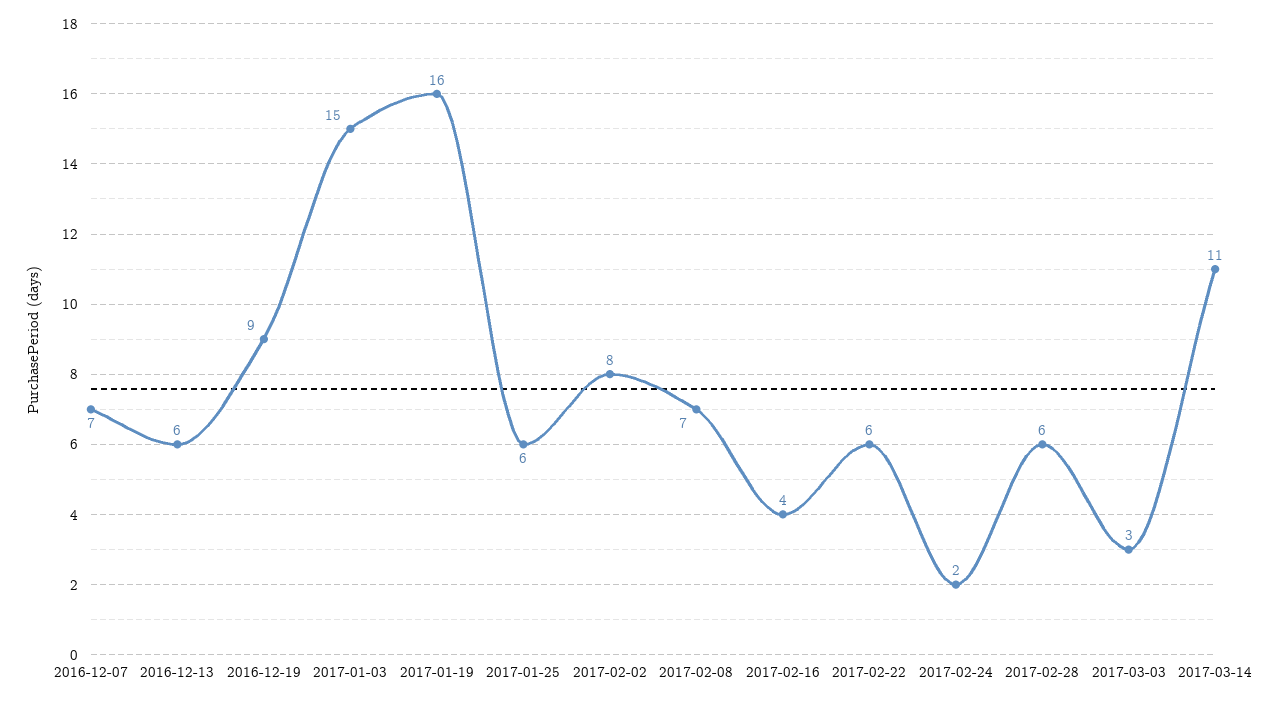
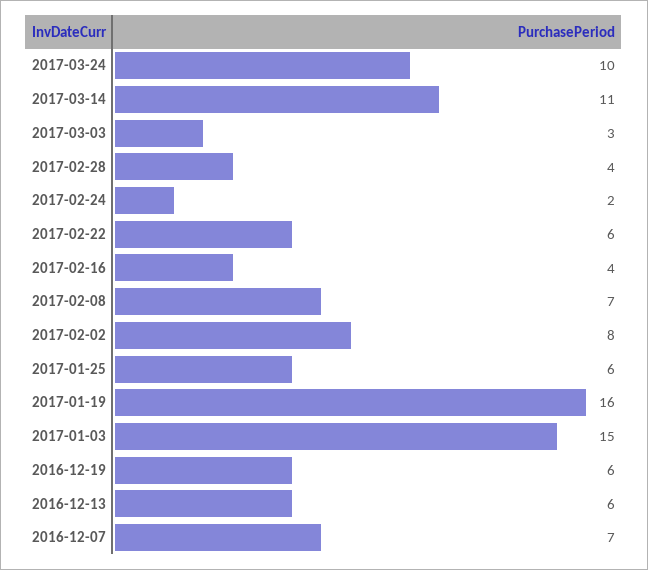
2016-12-19: 9 -> 6
2017-02-28: 6 -> 4
2017-03-24: none -> 10

